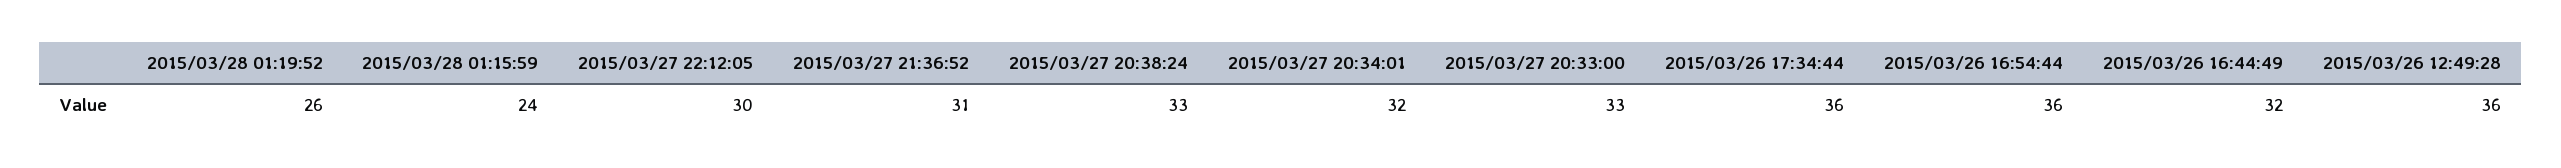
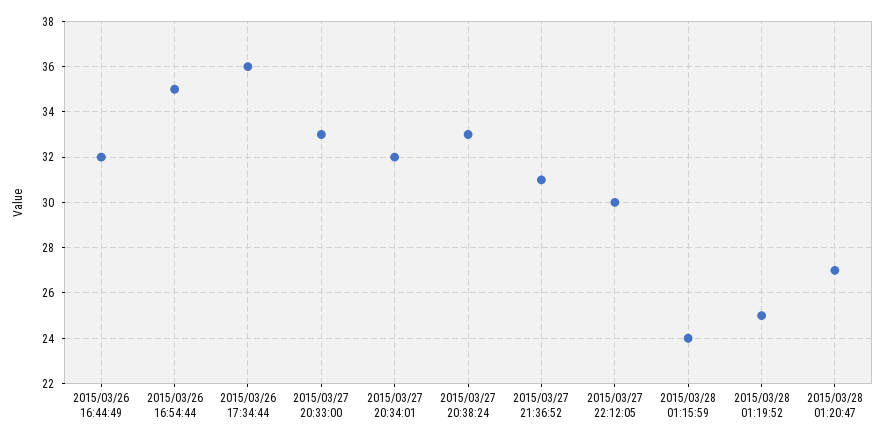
2015/03/28 01:19:52: 26 -> 25
2015/03/26 16:54:44: 36 -> 35
2015/03/26 12:49:28: 36 -> none
2015/03/28 01:20:47: none -> 27

